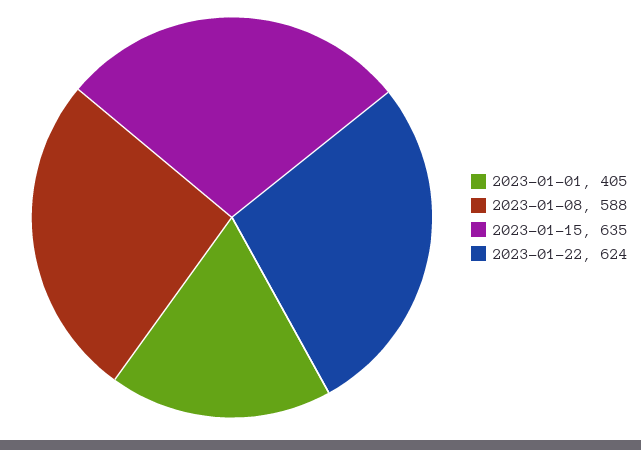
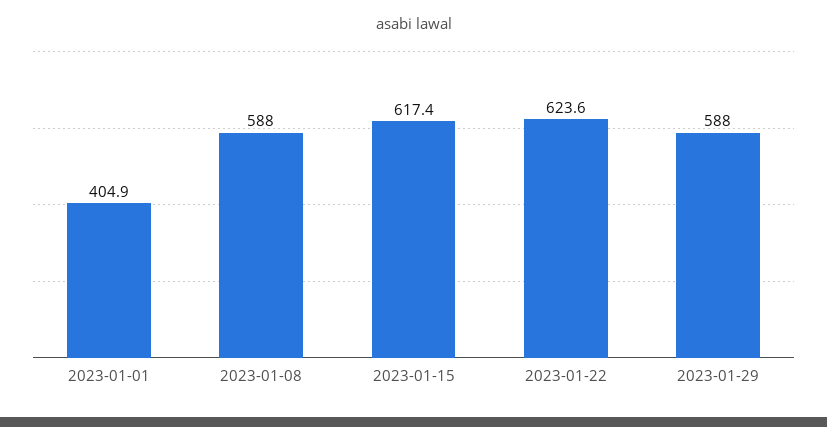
2023-01-15: 635 -> 617.4
2023-01-29: none -> 588

